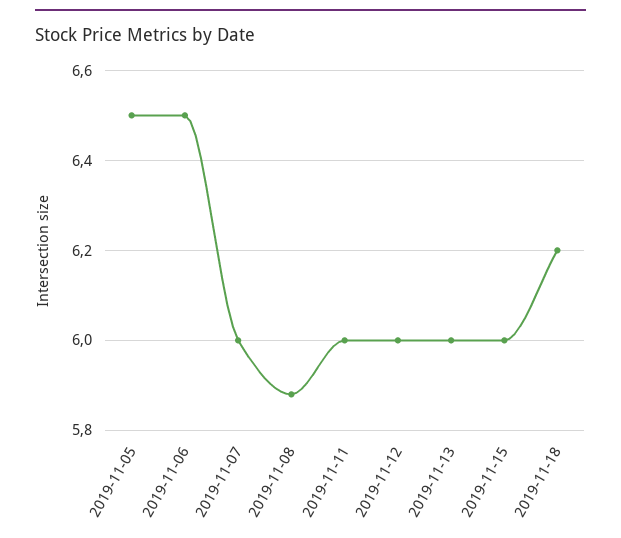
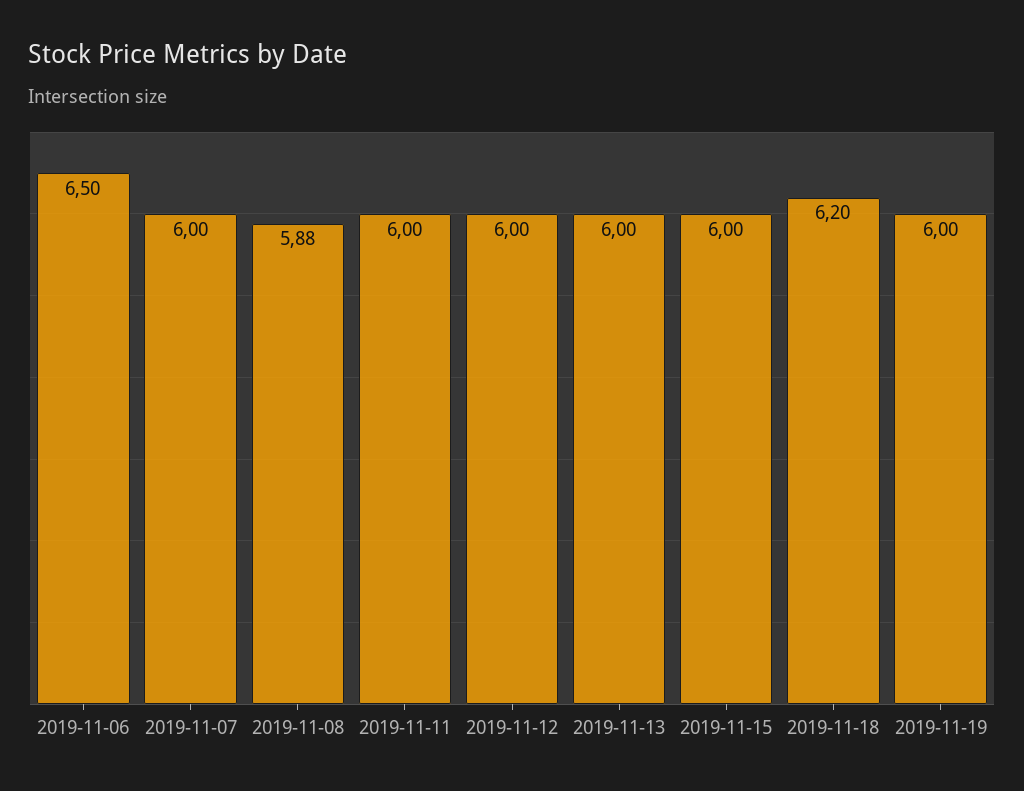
2019-11-05: 6.5 -> none
2019-11-19: none -> 6

